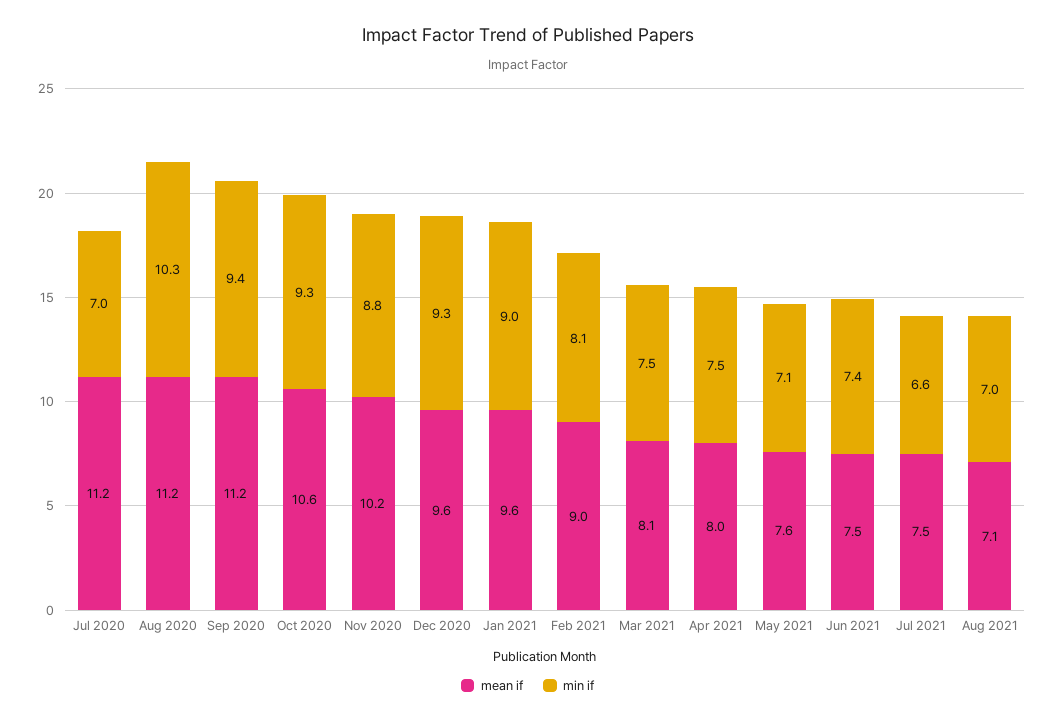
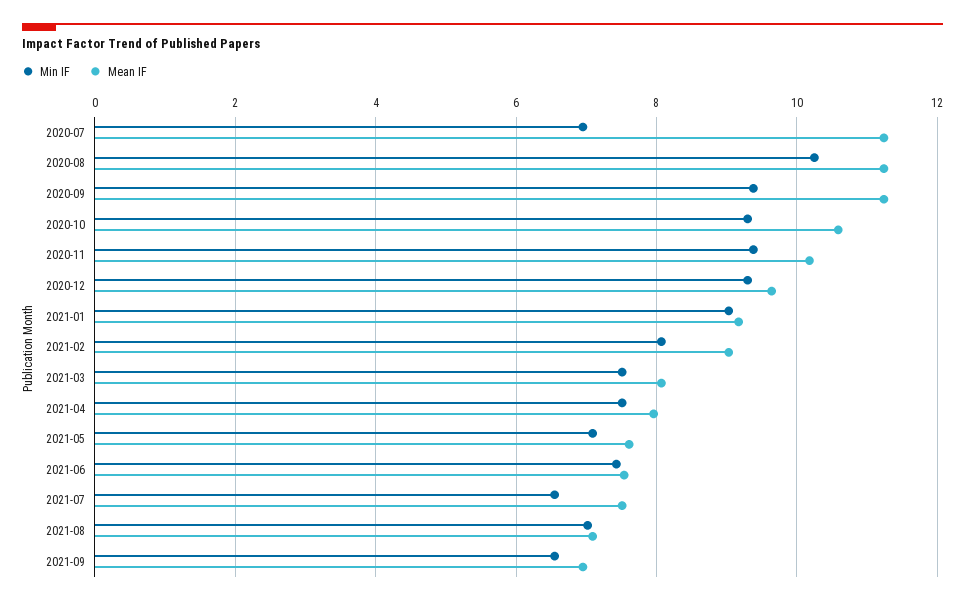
min if, Nov 2020: 8.8 -> 9.4
mean if, Jan 2021: 9.6 -> 9.2
min if, 2021-09: none -> 6.6
mean if, 2021-09: none -> 7

